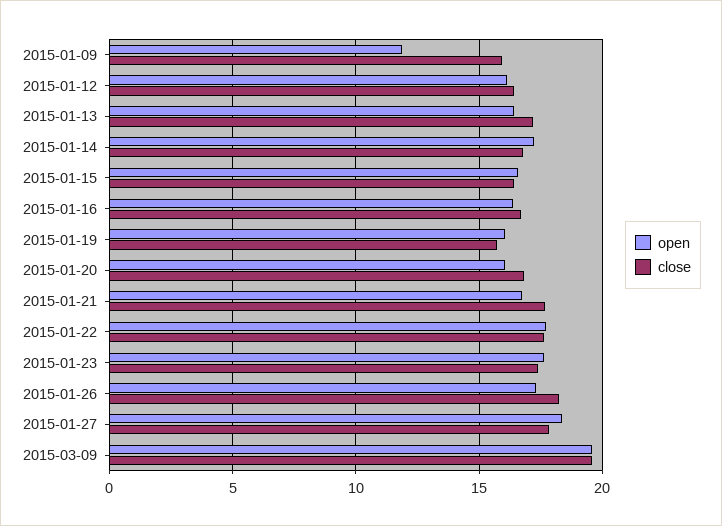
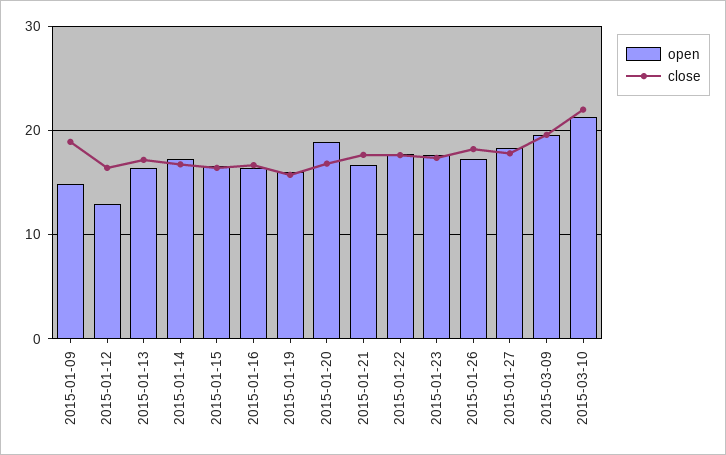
open, 2015-01-09: 12 -> 15
close, 2015-01-09: 16 -> 19
open, 2015-01-12: 16 -> 13
open, 2015-01-20: 16 -> 19
open, 2015-03-10: none -> 21
close, 2015-03-10: none -> 22

